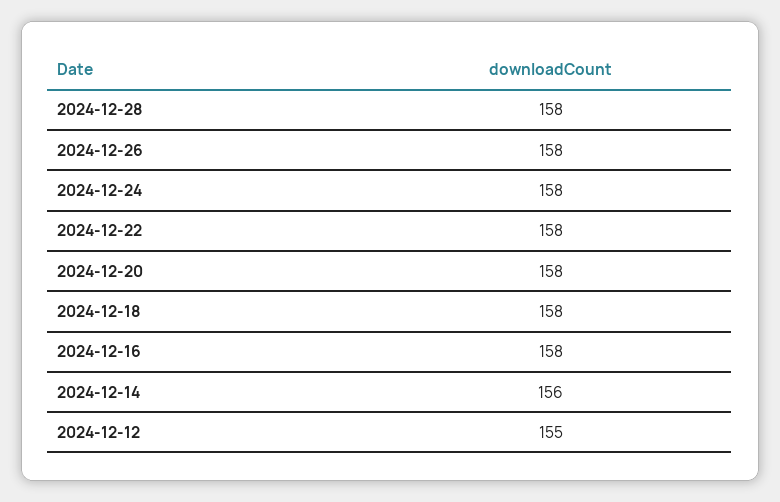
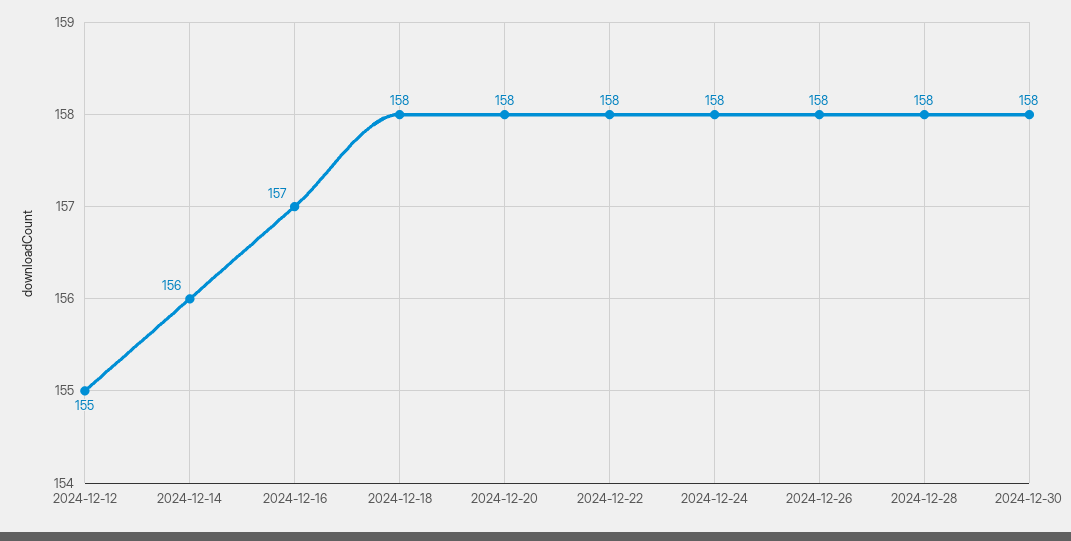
2024-12-16: 158 -> 157
2024-12-30: none -> 158

